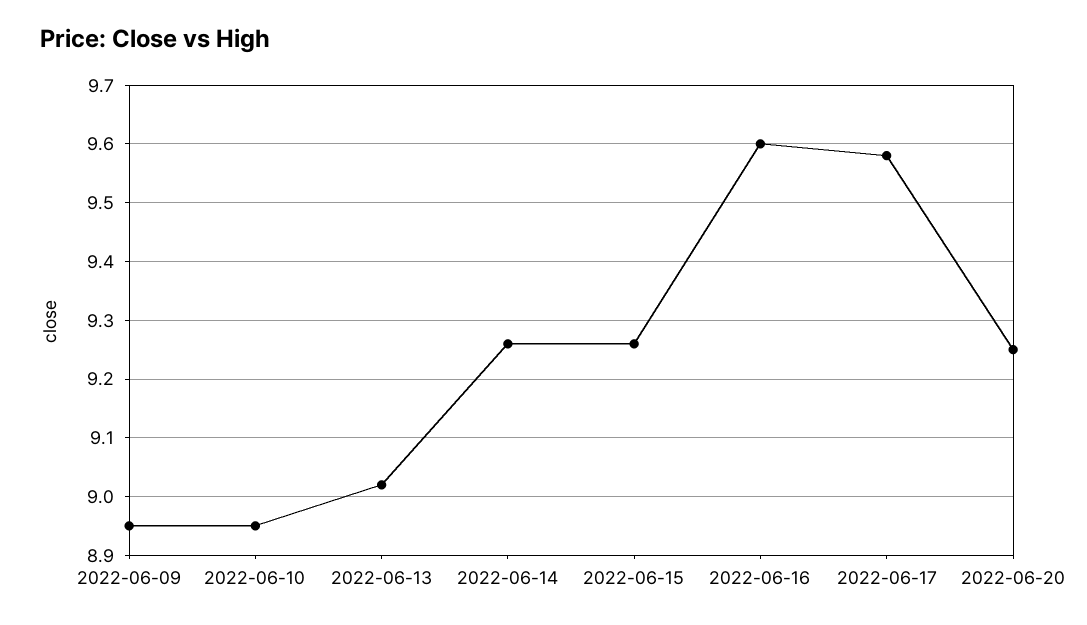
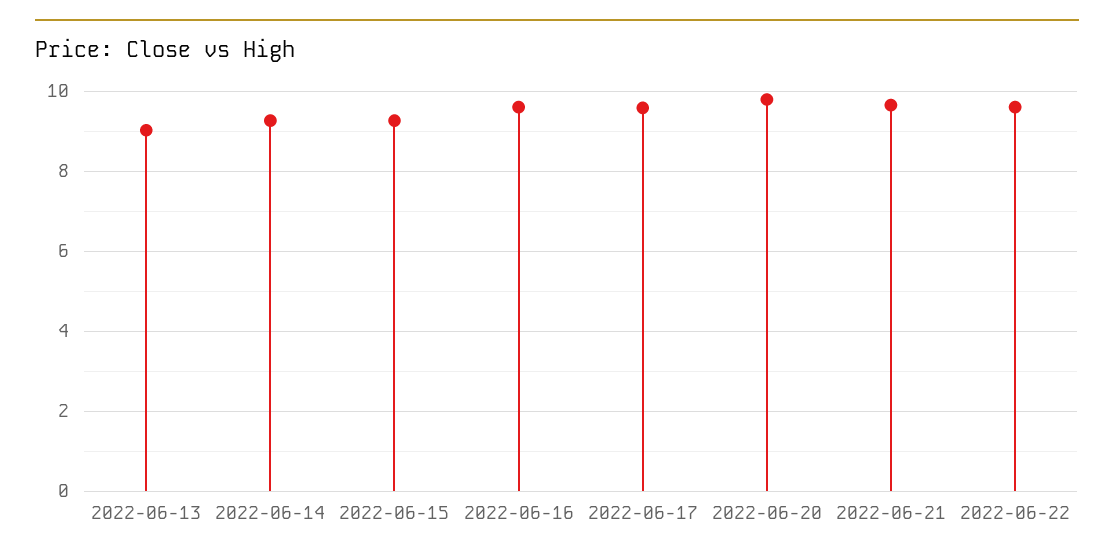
2022-06-09: 8.95 -> none
2022-06-10: 8.95 -> none
2022-06-20: 9.25 -> 9.8
2022-06-21: none -> 9.6
2022-06-22: none -> 9.6

